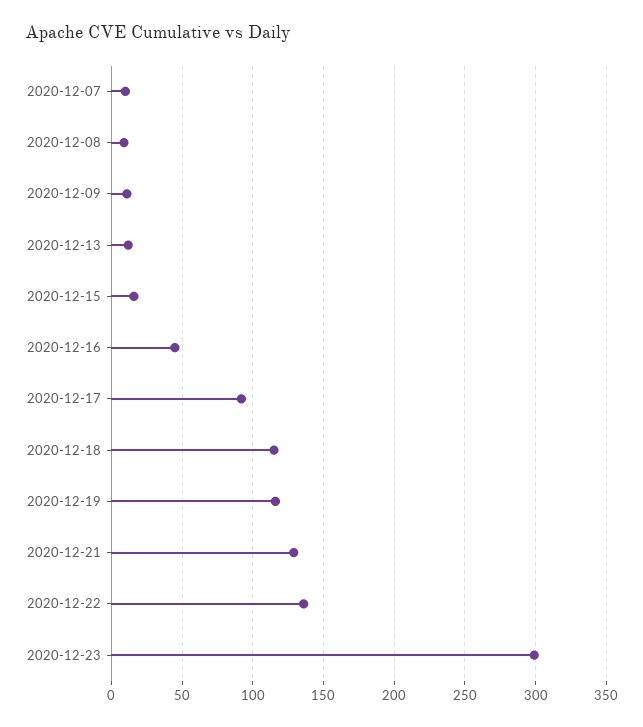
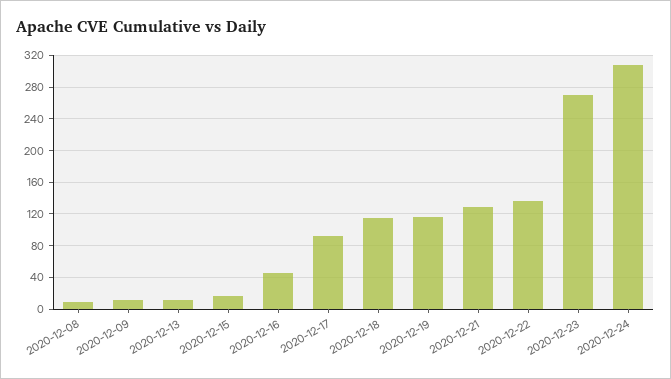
2020-12-07: 10 -> none
2020-12-23: 300 -> 270
2020-12-24: none -> 310

